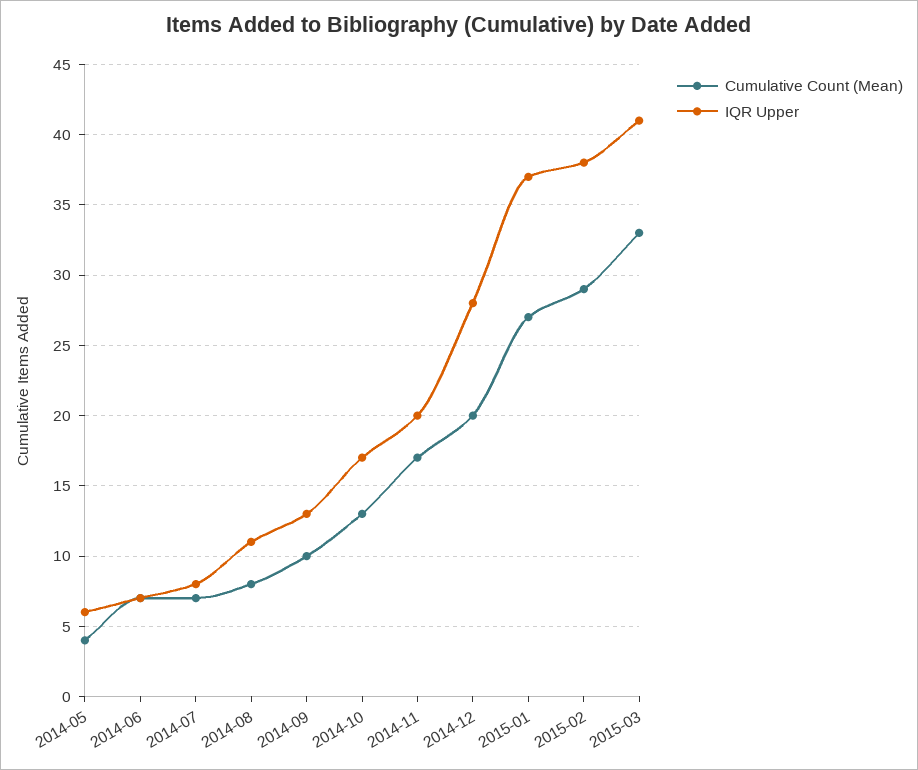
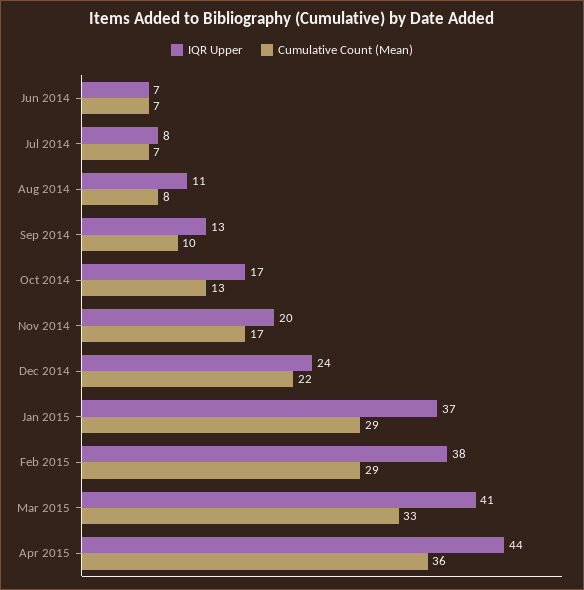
Cumulative Count (Mean), 2014-05: 4 -> none
IQR Upper, 2014-05: 6 -> none
Cumulative Count (Mean), 2014-12: 20 -> 22
IQR Upper, 2014-12: 28 -> 24
Cumulative Count (Mean), 2015-01: 27 -> 29
IQR Upper, Apr 2015: none -> 44
Cumulative Count (Mean), Apr 2015: none -> 36

